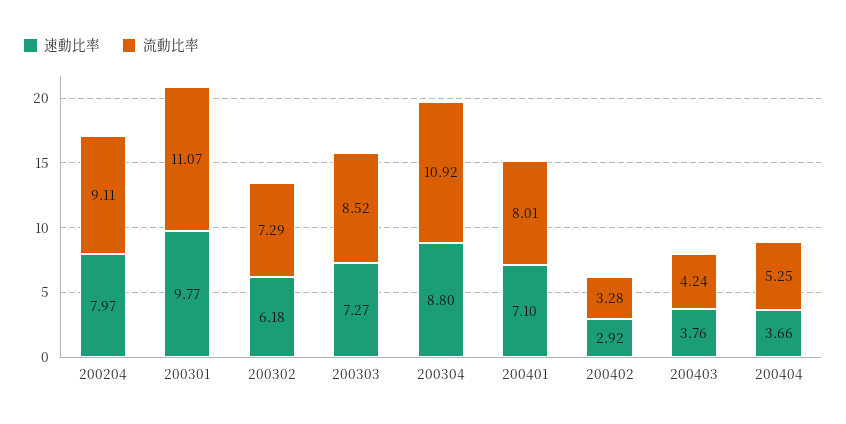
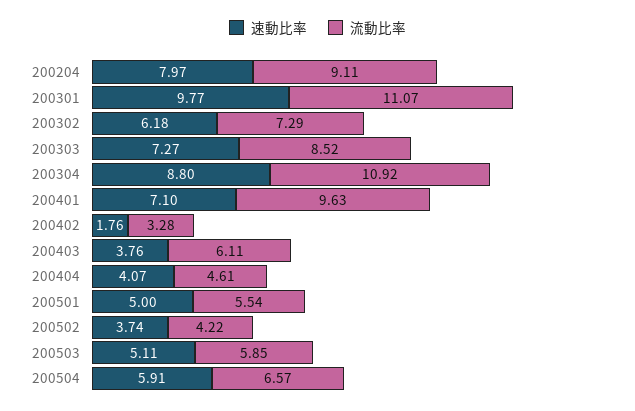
流動比率, 200401: 8.01 -> 9.63
速動比率, 200402: 2.92 -> 1.76
流動比率, 200403: 4.24 -> 6.11
速動比率, 200404: 3.66 -> 4.07
流動比率, 200404: 5.25 -> 4.61
速動比率, 200501: none -> 5
流動比率, 200501: none -> 5.54
速動比率, 200502: none -> 3.74
流動比率, 200502: none -> 4.22
速動比率, 200503: none -> 5.11
流動比率, 200503: none -> 5.85
速動比率, 200504: none -> 5.91
流動比率, 200504: none -> 6.57

